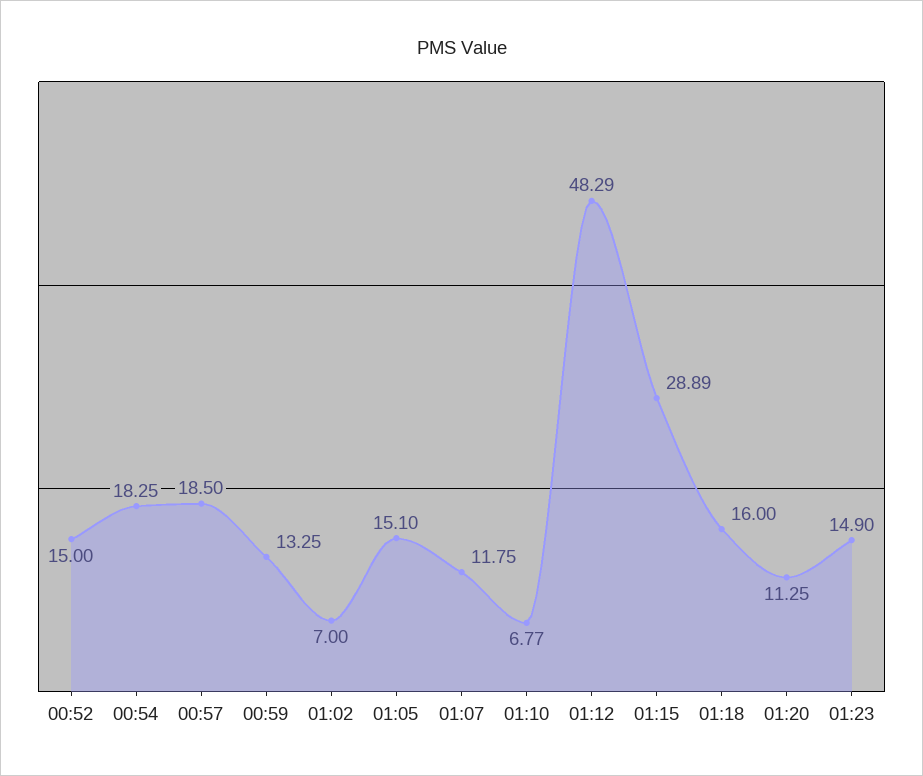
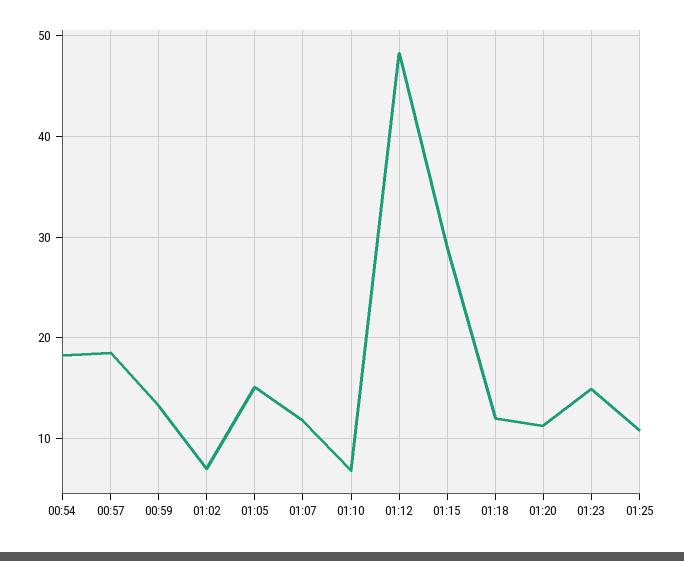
00:52: 15 -> none
01:18: 16 -> 12
01:25: none -> 11

